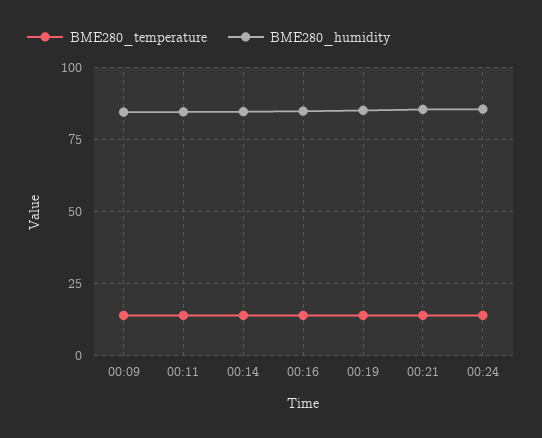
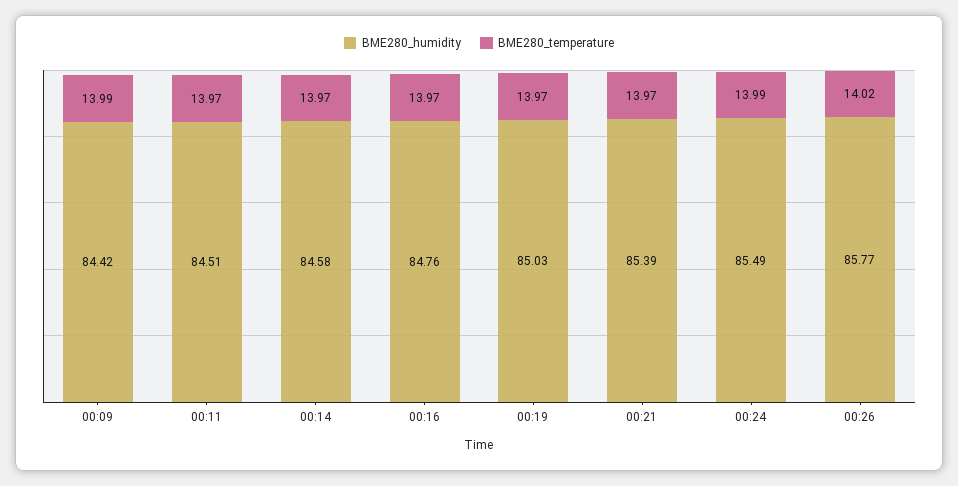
BME280_humidity, 00:26: none -> 85.77
BME280_temperature, 00:26: none -> 14.02

